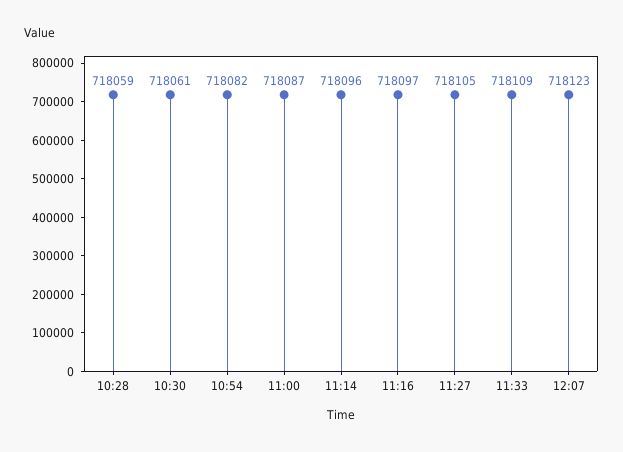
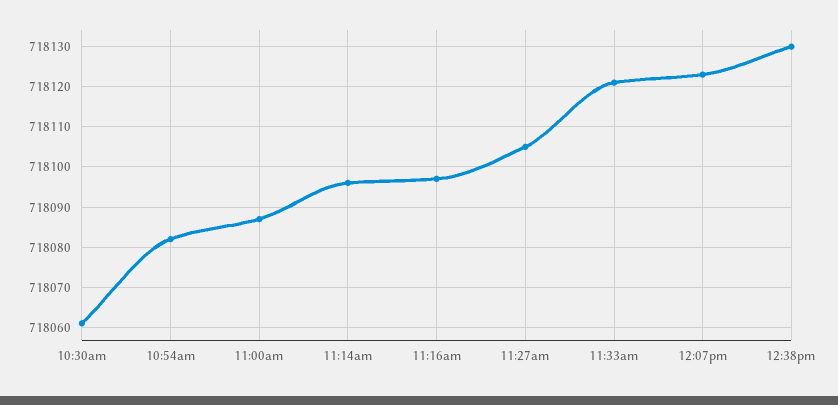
10:28: 718059 -> none
11:33: 718109 -> 718120
12:38pm: none -> 718130

